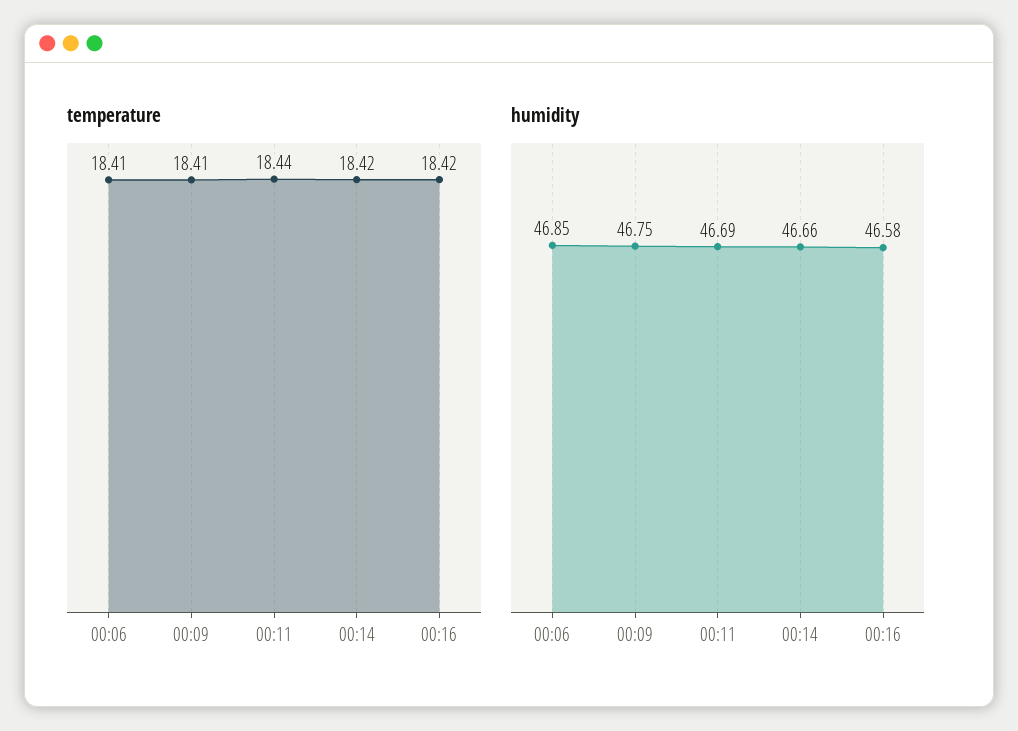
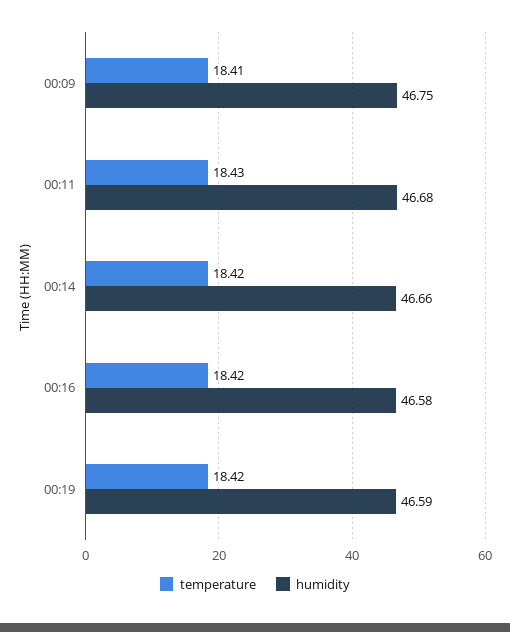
temperature, 00:06: 18.41 -> none
temperature, 00:11: 18.44 -> 18.43
humidity, 00:06: 46.85 -> none
humidity, 00:11: 46.69 -> 46.68
temperature, 00:19: none -> 18.42
humidity, 00:19: none -> 46.59

